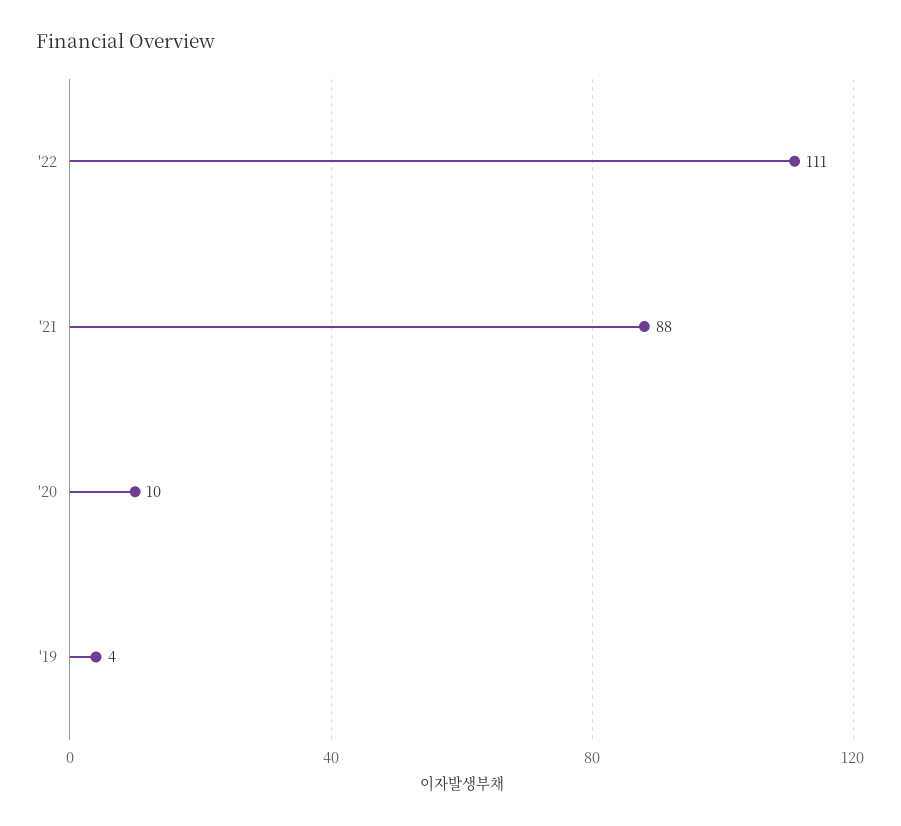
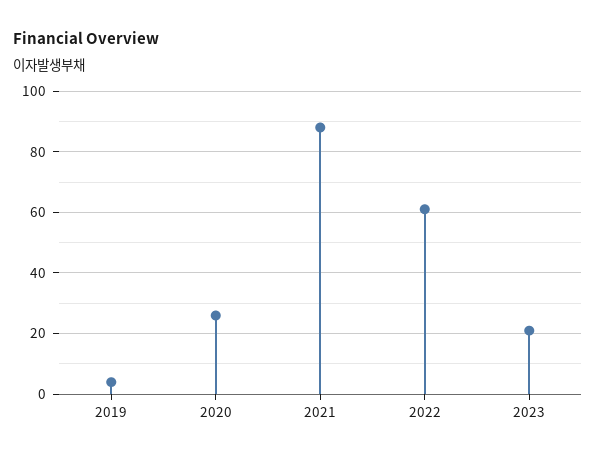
'22: 111 -> 60
'20: 10 -> 25
2023: none -> 20

